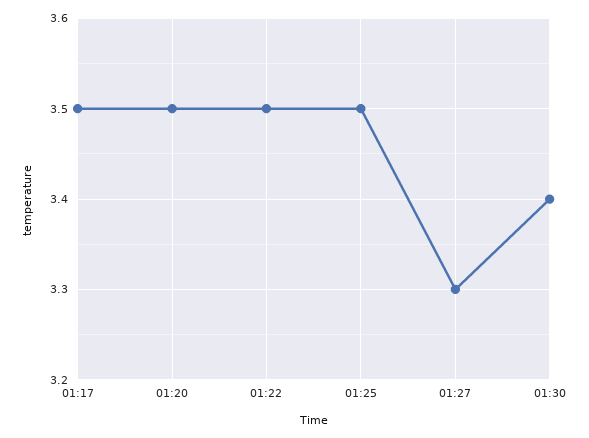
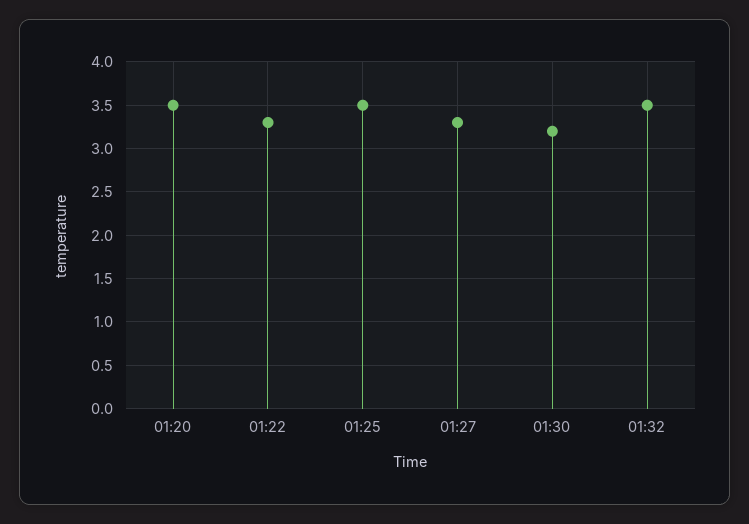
01:17: 3.5 -> none
01:22: 3.5 -> 3.3
01:30: 3.4 -> 3.2
01:32: none -> 3.5

